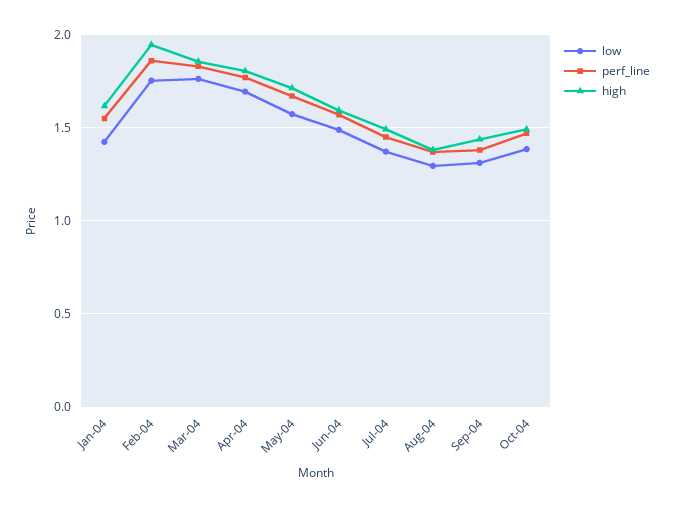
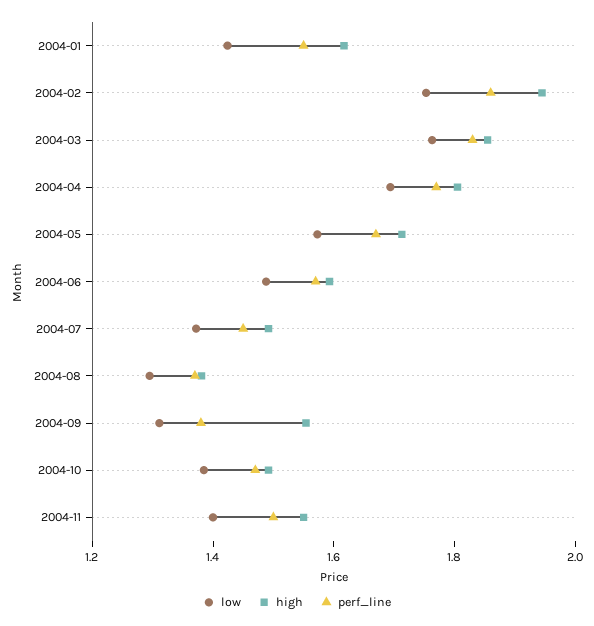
high, Sep-04: 1.45 -> 1.55
low, 2004-11: none -> 1.4
high, 2004-11: none -> 1.55
perf_line, 2004-11: none -> 1.5

